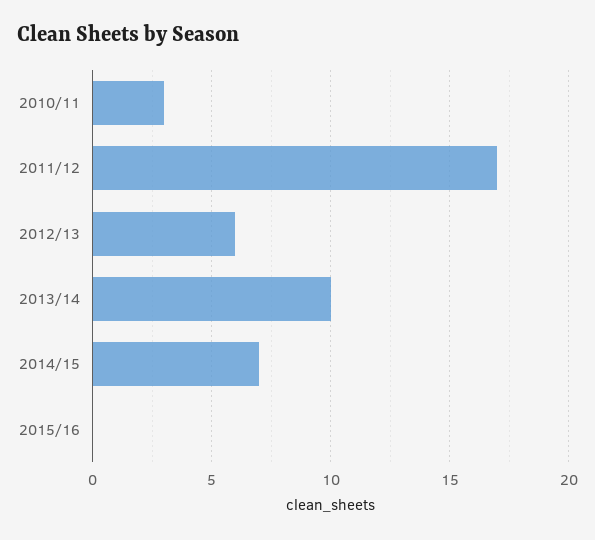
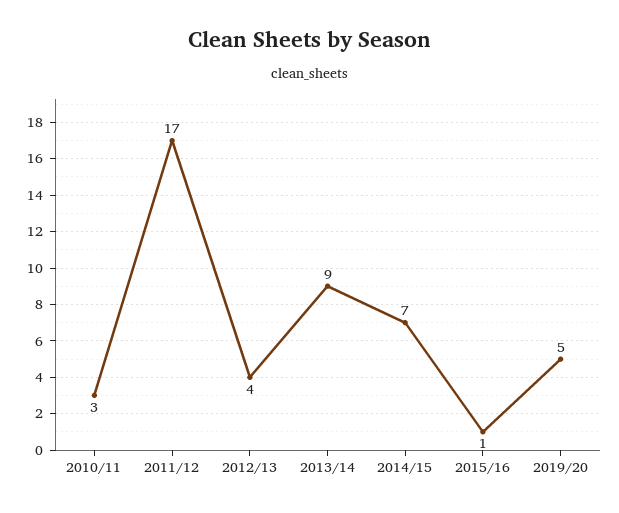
2012/13: 6 -> 4
2013/14: 10 -> 9
2015/16: 0 -> 1
2019/20: none -> 5

